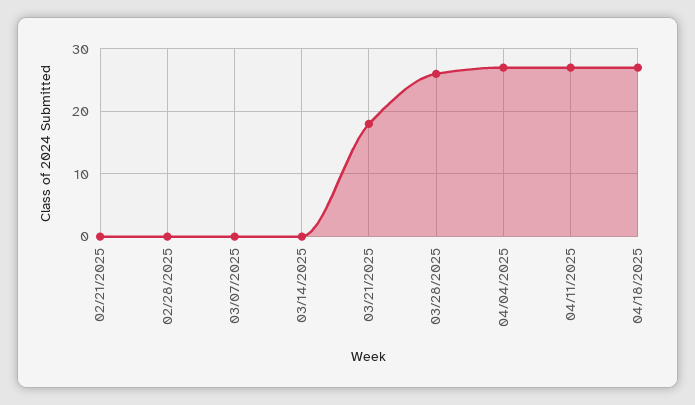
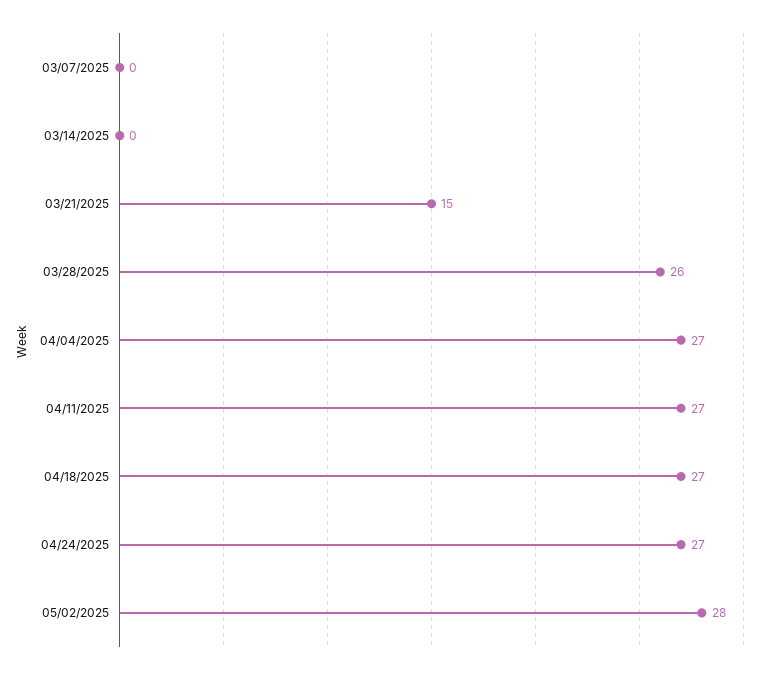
02/21/2025: 0 -> none
02/28/2025: 0 -> none
03/21/2025: 18 -> 15
04/24/2025: none -> 27
05/02/2025: none -> 28

